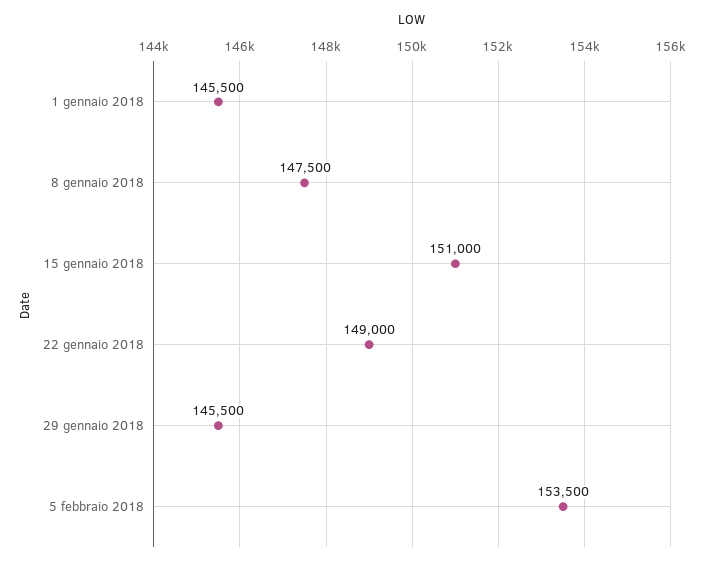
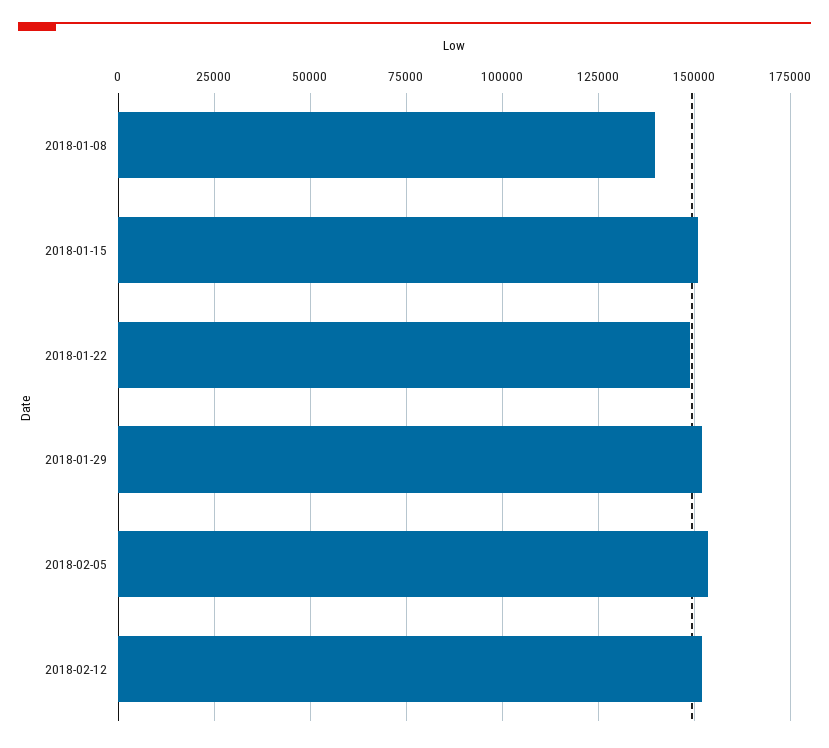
1 gennaio 2018: 145500 -> none
8 gennaio 2018: 147500 -> 140000
29 gennaio 2018: 145500 -> 152500
2018-02-12: none -> 152500

